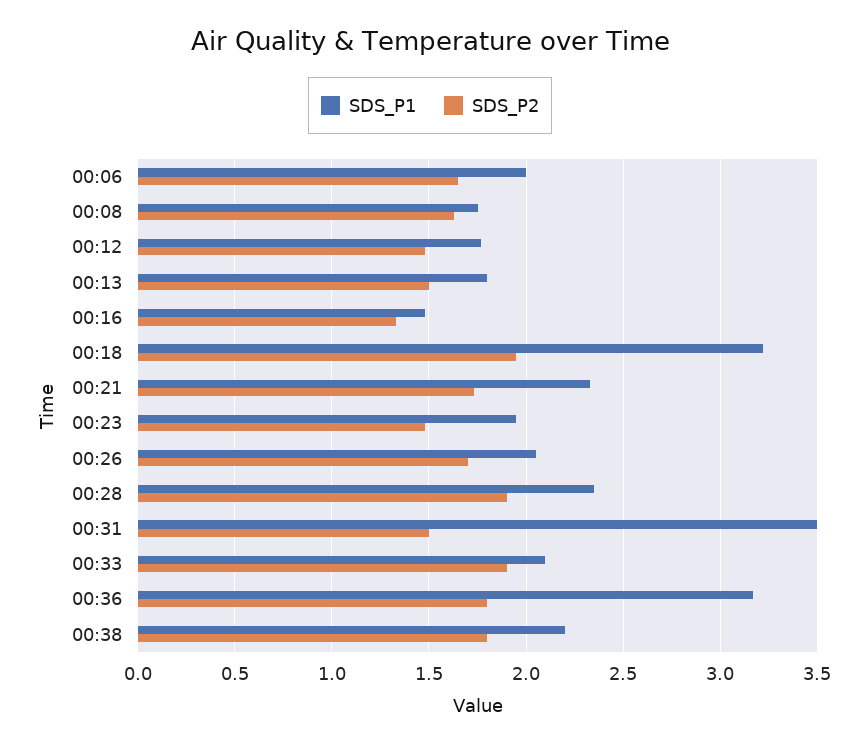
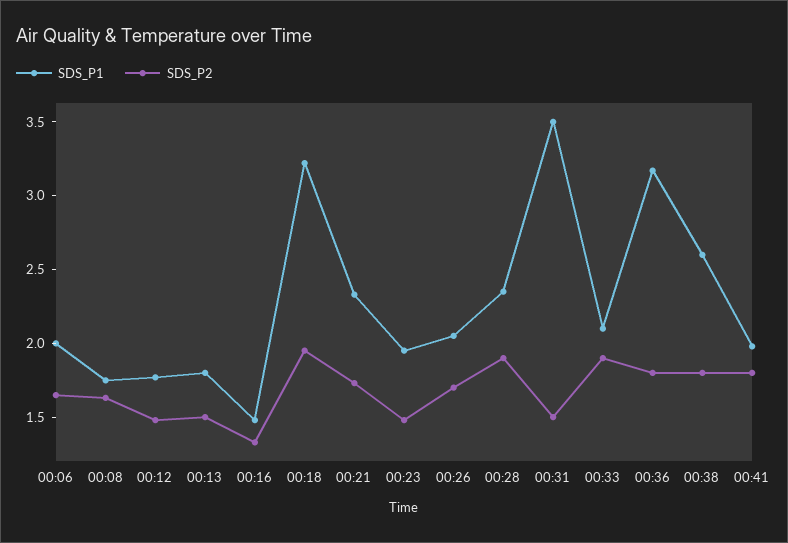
SDS_P1, 00:38: 2.2 -> 2.6
SDS_P1, 00:41: none -> 2
SDS_P2, 00:41: none -> 1.8

